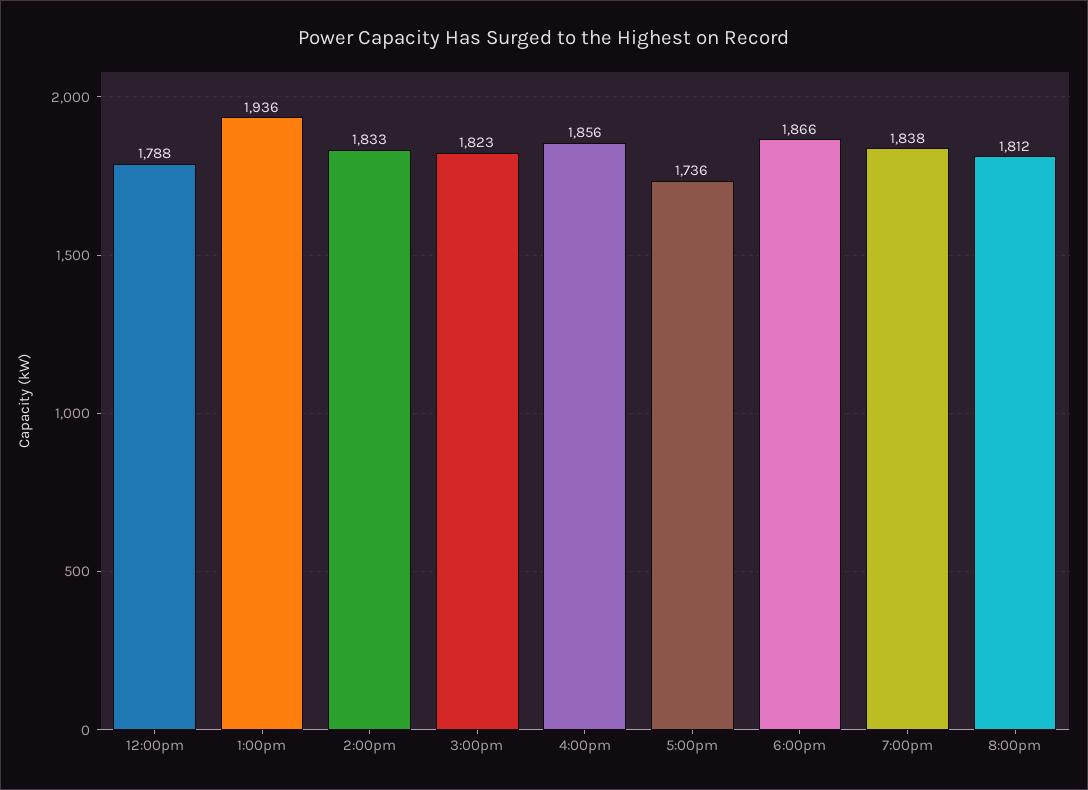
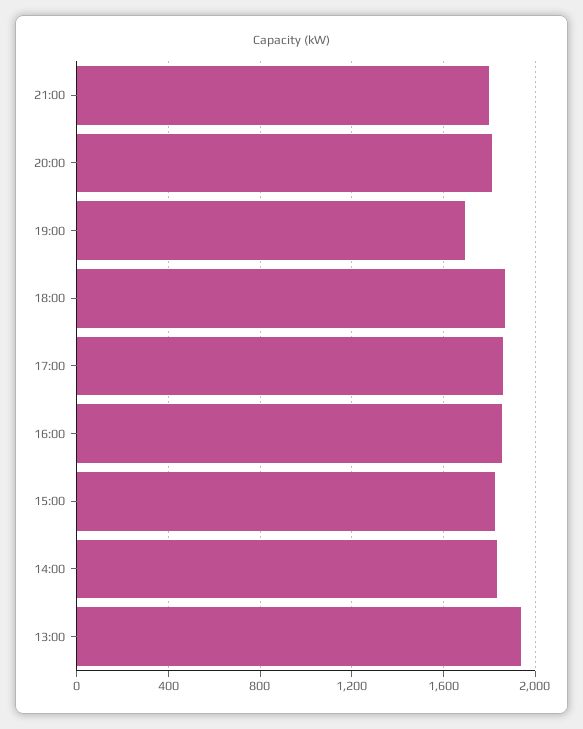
12:00pm: 1788 -> none
5:00pm: 1736 -> 1850
7:00pm: 1838 -> 1700
21:00: none -> 1800

